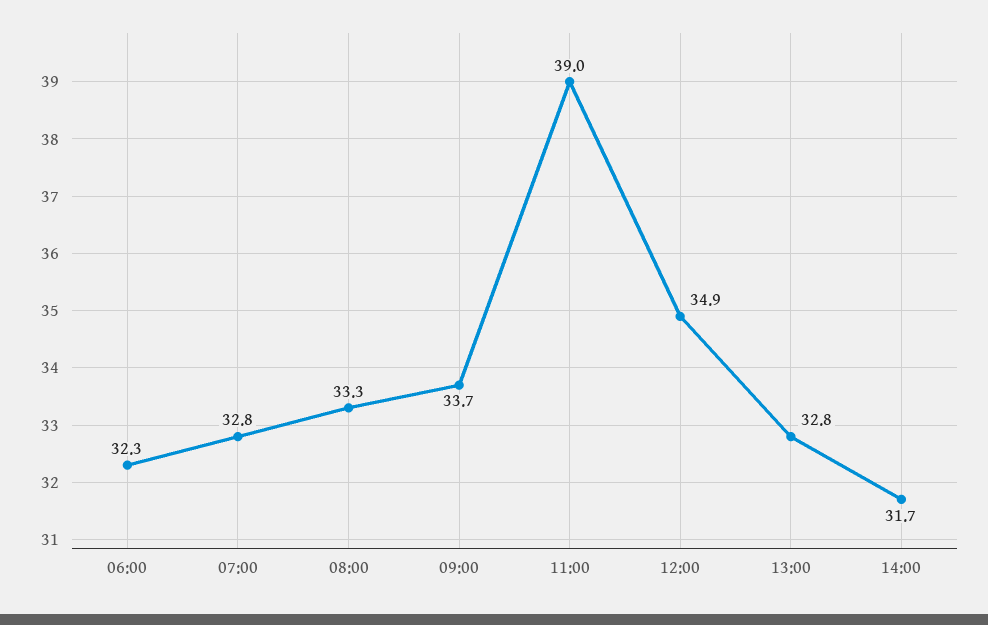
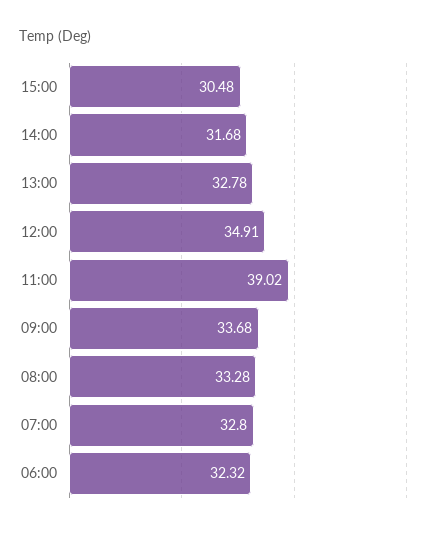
15:00: none -> 30.48

